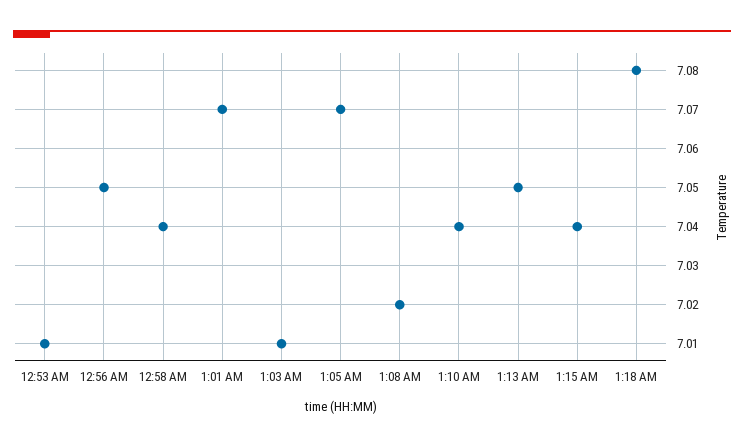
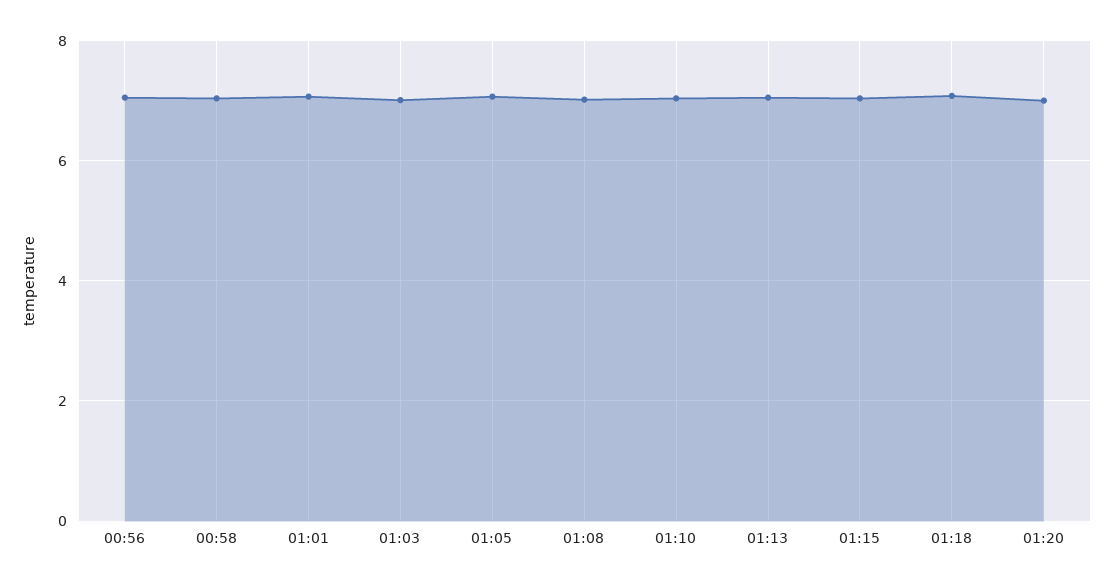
12:53 AM: 7.01 -> none
01:20: none -> 7

